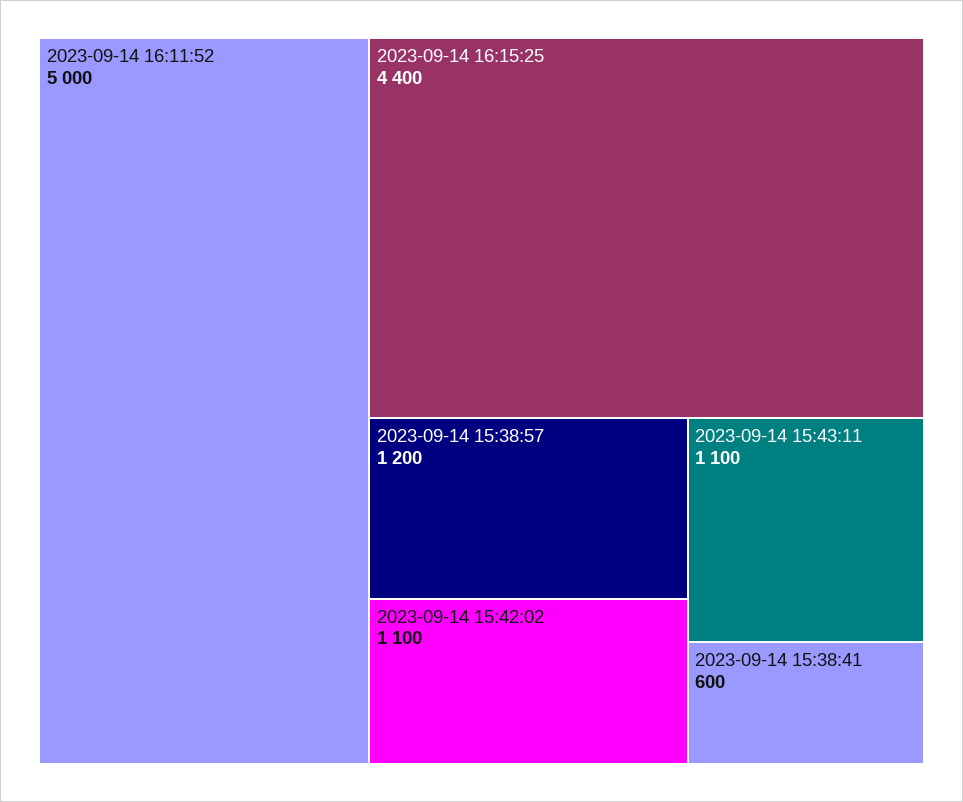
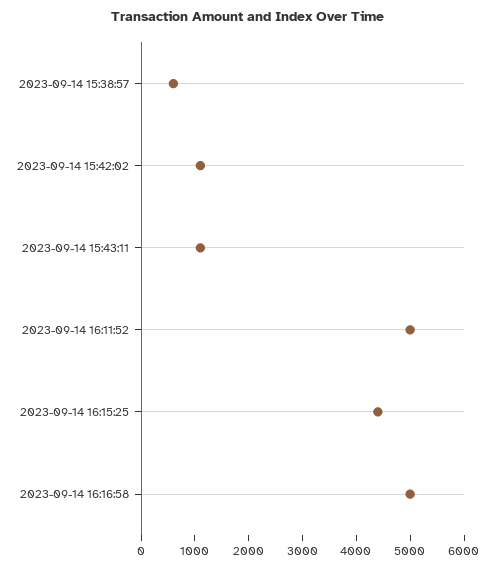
2023-09-14 15:38:57: 1200 -> 600
2023-09-14 15:38:41: 600 -> none
2023-09-14 16:16:58: none -> 5000

